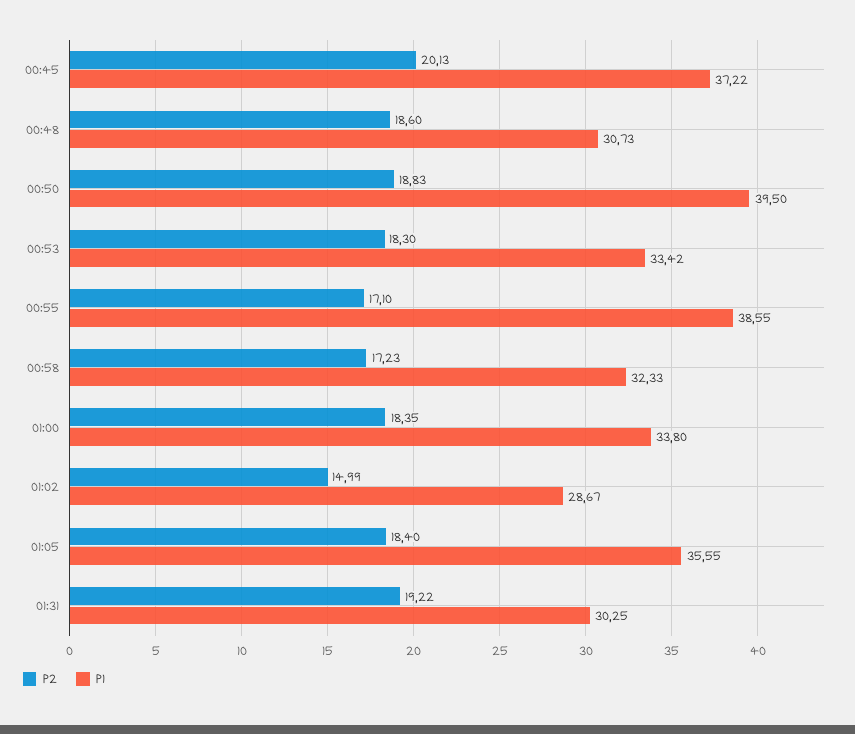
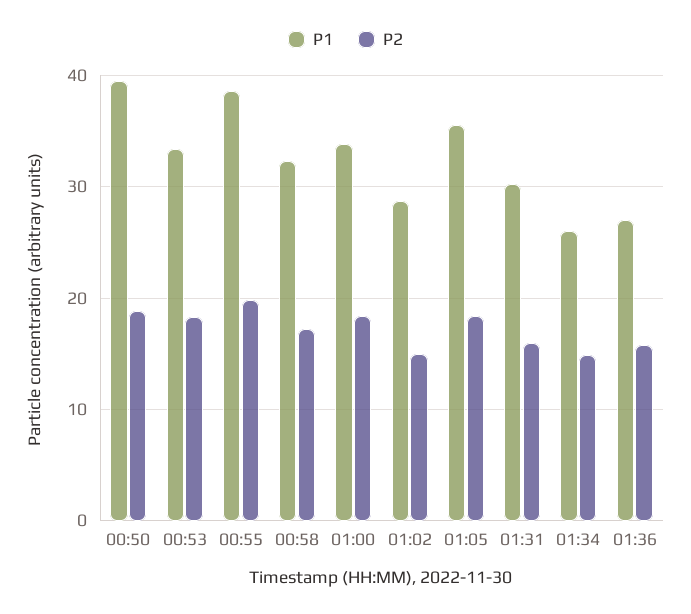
P2, 00:45: 20.13 -> none
P1, 00:45: 37.22 -> none
P2, 00:48: 18.6 -> none
P1, 00:48: 30.73 -> none
P2, 00:55: 17.1 -> 20
P2, 01:31: 19.22 -> 16
P1, 01:34: none -> 26
P2, 01:34: none -> 15
P1, 01:36: none -> 27
P2, 01:36: none -> 16

